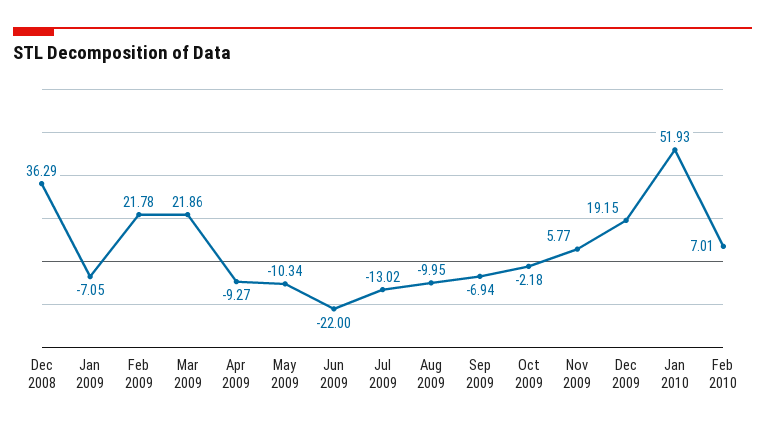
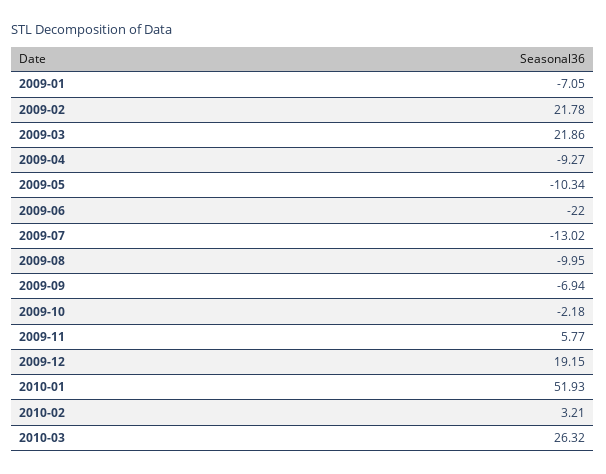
Dec 2008: 36.29 -> none
Feb 2010: 7.01 -> 3.21
2010-03: none -> 26.32

